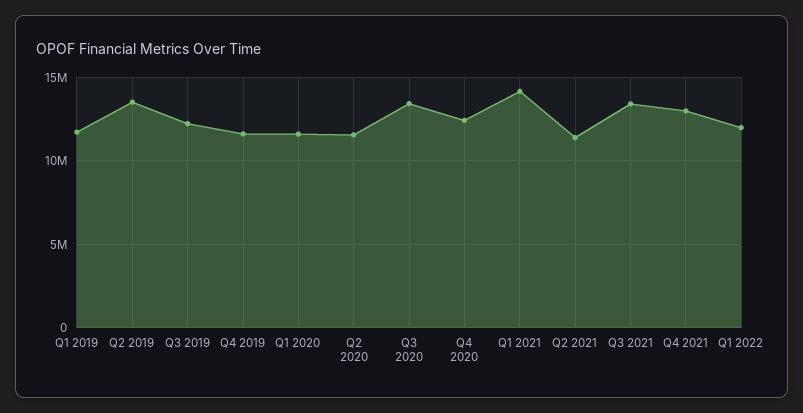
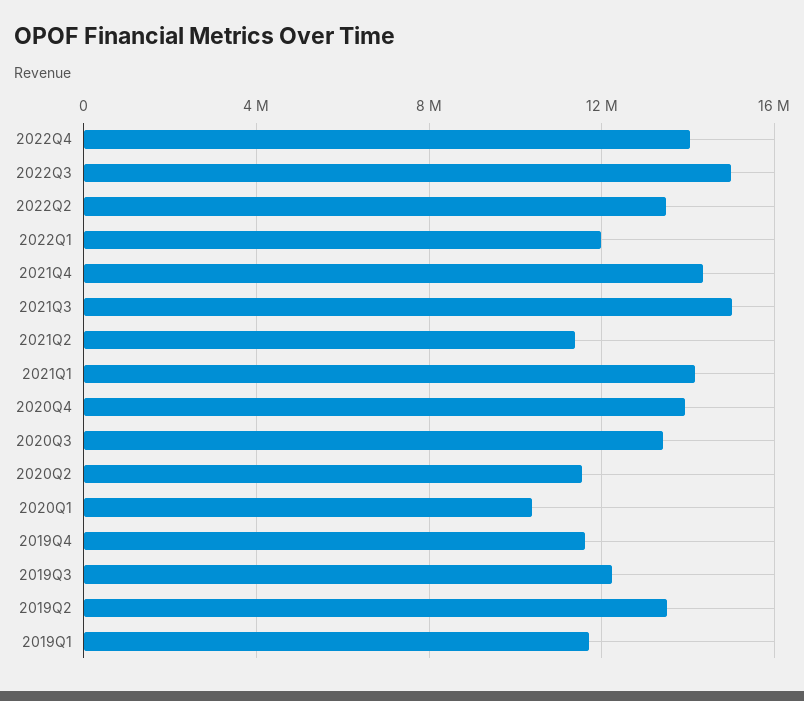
Q1 2020: 11500000 -> 10500000
Q4 2020: 12500000 -> 14000000
Q3 2021: 13500000 -> 15000000
Q4 2021: 13000000 -> 14500000
2022Q4: none -> 14000000
2022Q3: none -> 15000000
2022Q2: none -> 13500000

